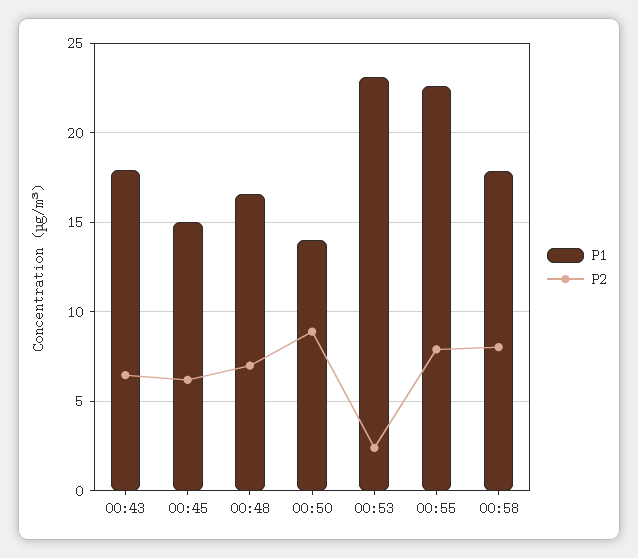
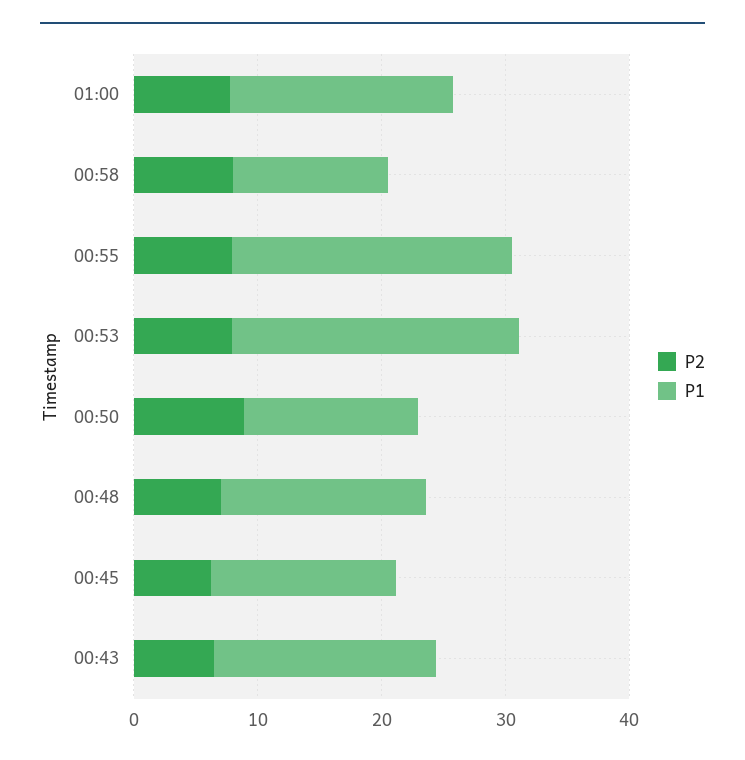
P2, 00:53: 2.5 -> 8
P1, 00:58: 18 -> 12
P2, 01:00: none -> 8
P1, 01:00: none -> 18

